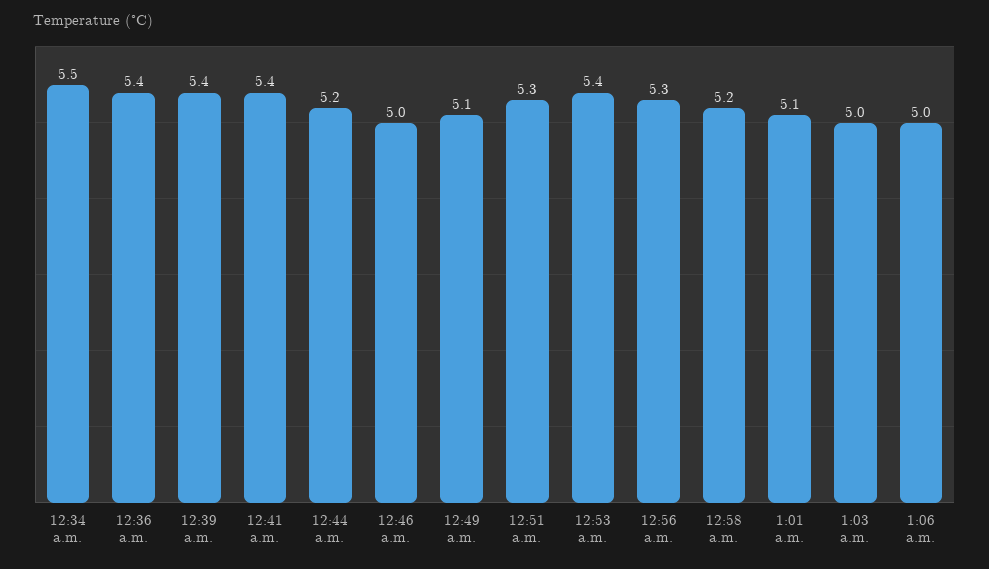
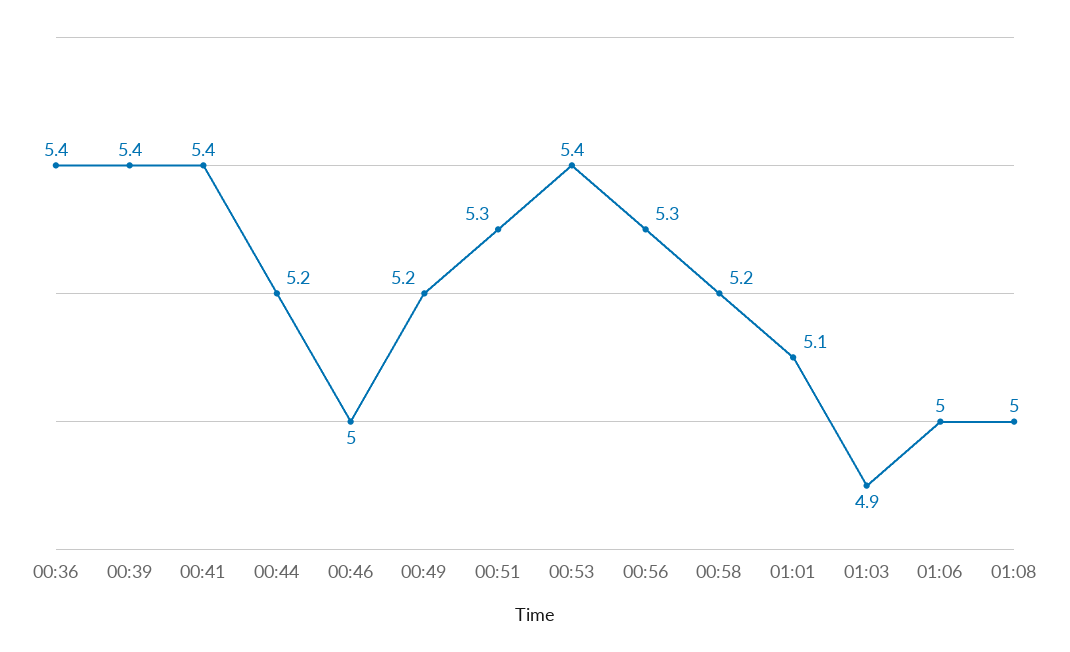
12:34 a.m.: 5.5 -> none
12:49 a.m.: 5.1 -> 5.2
1:03 a.m.: 5 -> 4.9
01:08: none -> 5

